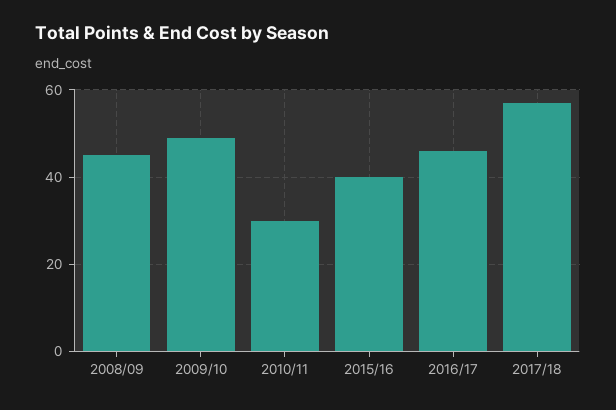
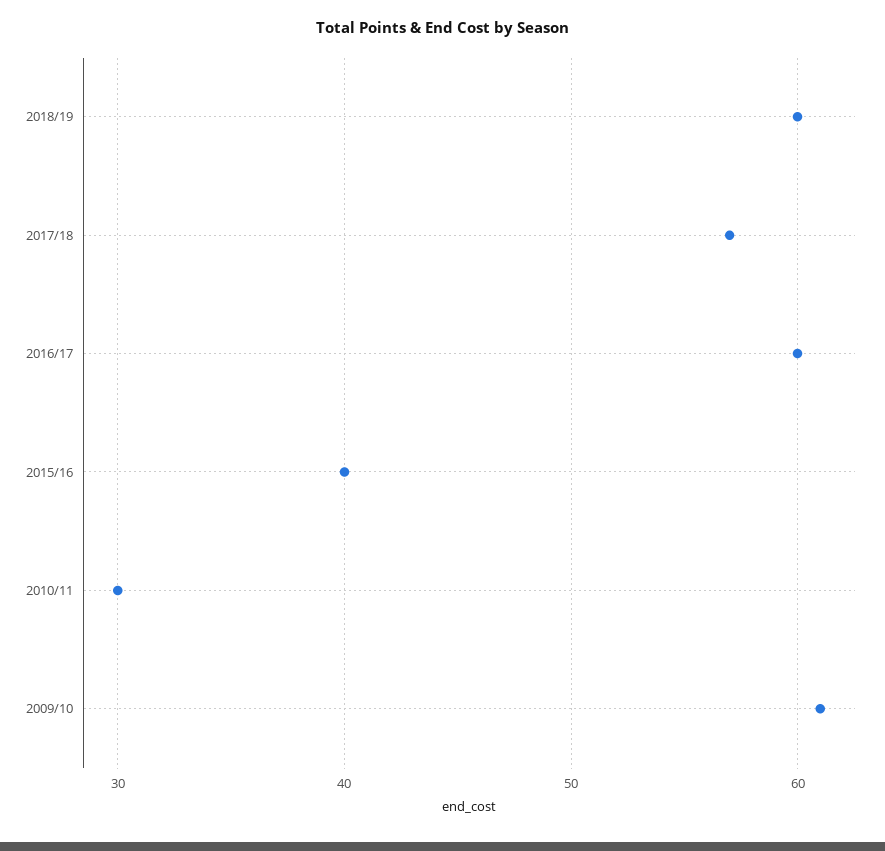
2008/09: 45 -> none
2009/10: 50 -> 61
2016/17: 45 -> 60
2018/19: none -> 60

